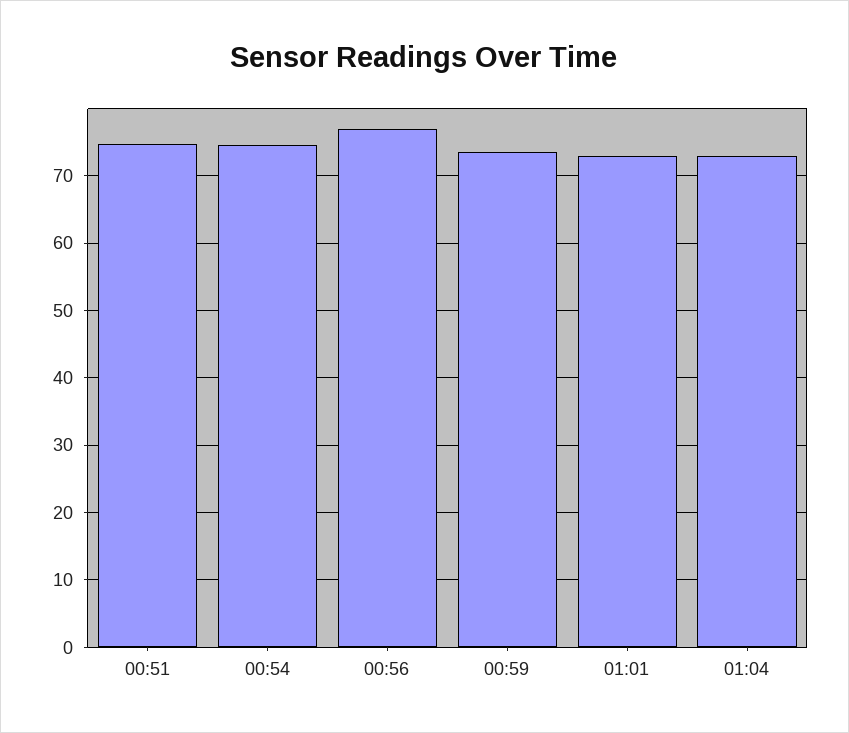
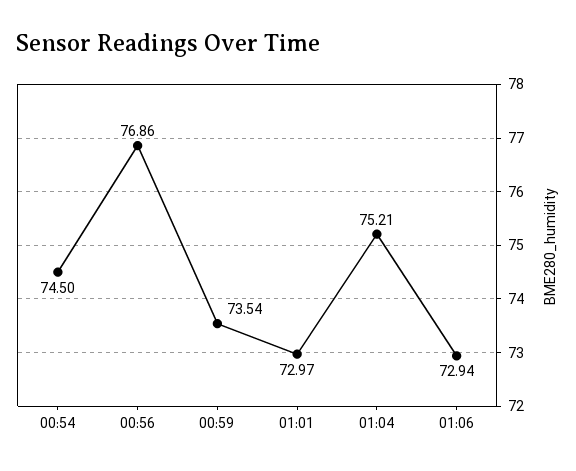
00:51: 75 -> none
01:04: 73 -> 75.21
01:06: none -> 72.94

